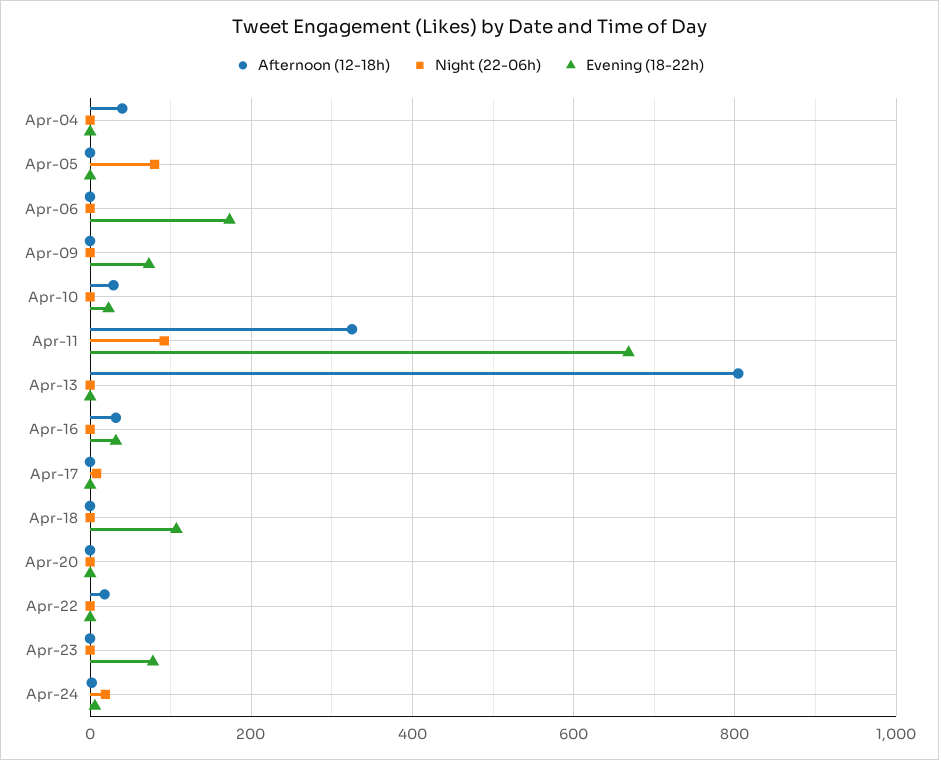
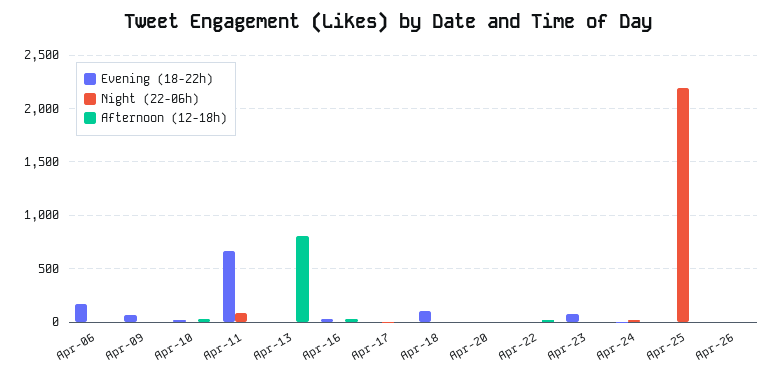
Afternoon (12-18h), Apr-04: 40 -> none
Night (22-06h), Apr-04: 0 -> none
Evening (18-22h), Apr-04: 0 -> none
Afternoon (12-18h), Apr-05: 0 -> none
Night (22-06h), Apr-05: 80 -> none
Evening (18-22h), Apr-05: 0 -> none
Afternoon (12-18h), Apr-11: 320 -> 0
Evening (18-22h), Apr-25: none -> 0
Night (22-06h), Apr-25: none -> 2200
Afternoon (12-18h), Apr-25: none -> 0
Evening (18-22h), Apr-26: none -> 0
Night (22-06h), Apr-26: none -> 0
Afternoon (12-18h), Apr-26: none -> 0

